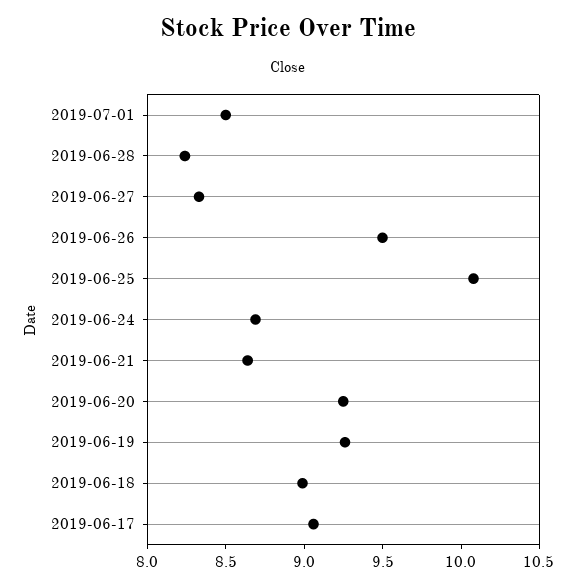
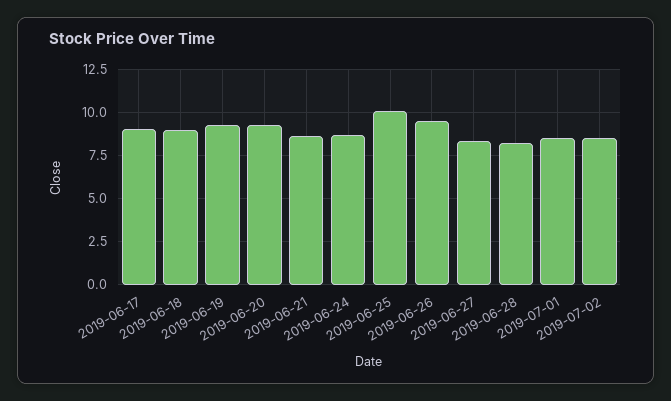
2019-07-02: none -> 8.5

